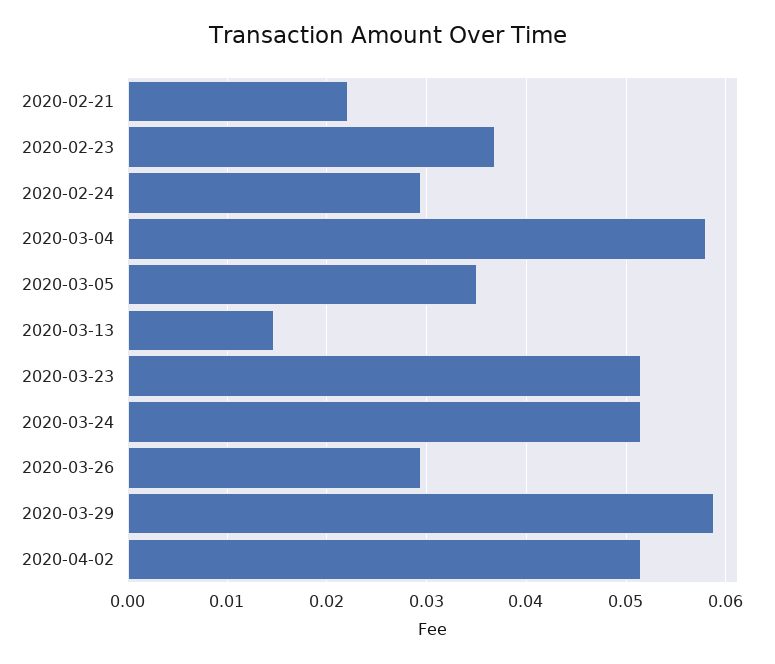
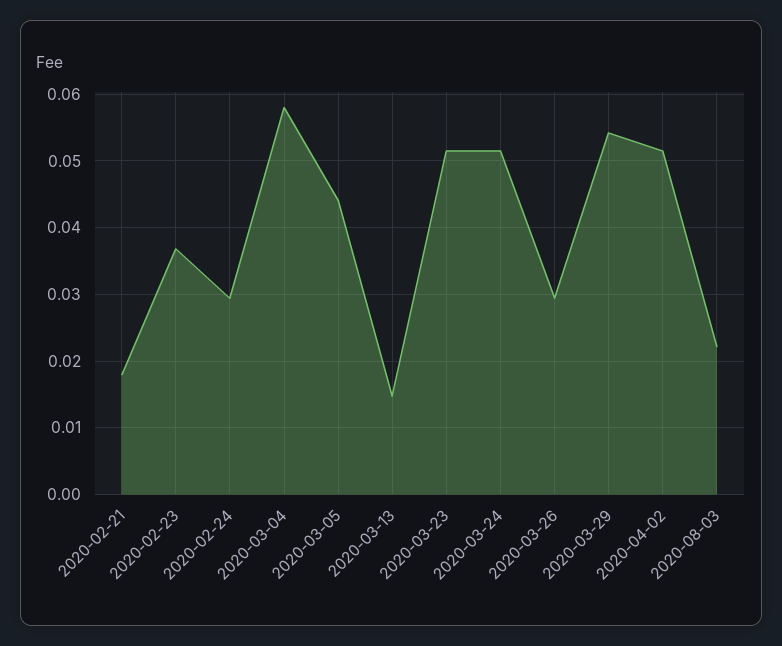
2020-02-21: 0.022 -> 0.018
2020-03-05: 0.035 -> 0.044
2020-03-29: 0.059 -> 0.054
2020-08-03: none -> 0.022

